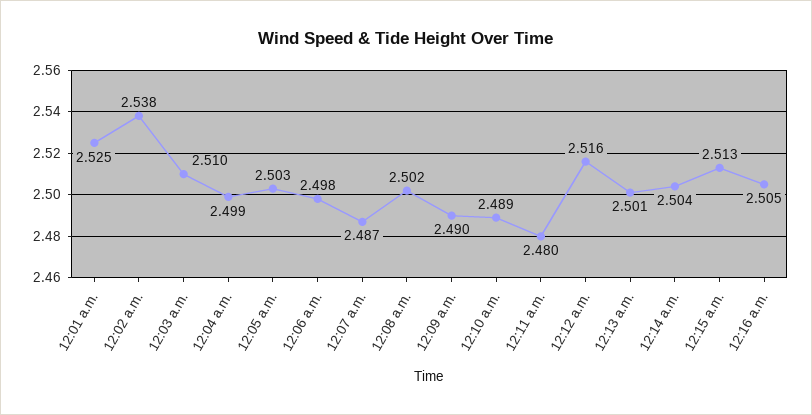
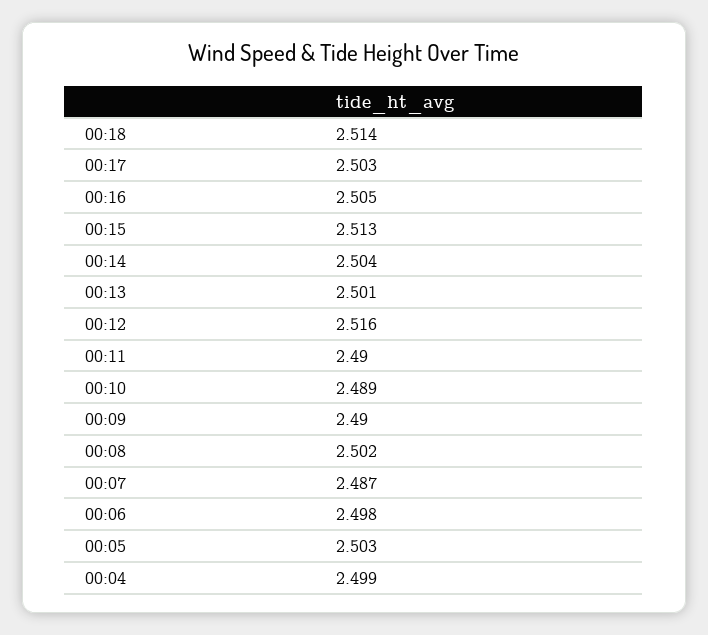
12:01 a.m.: 2.525 -> none
12:02 a.m.: 2.538 -> none
12:03 a.m.: 2.51 -> none
12:11 a.m.: 2.48 -> 2.49
00:18: none -> 2.514
00:17: none -> 2.503

